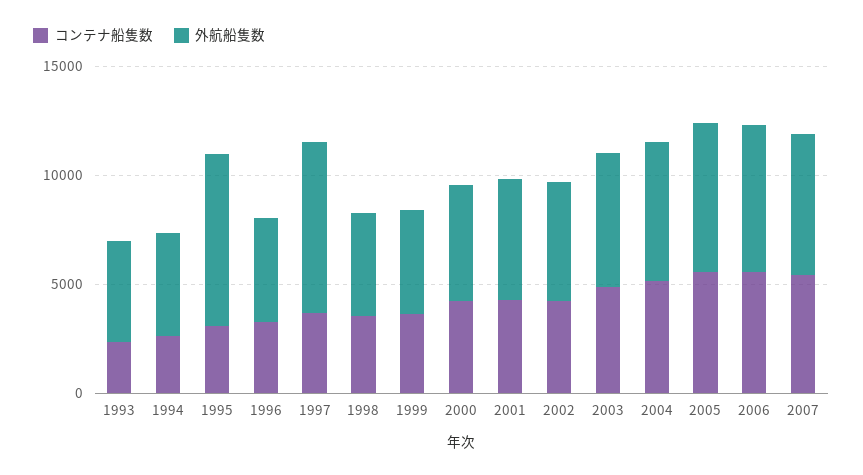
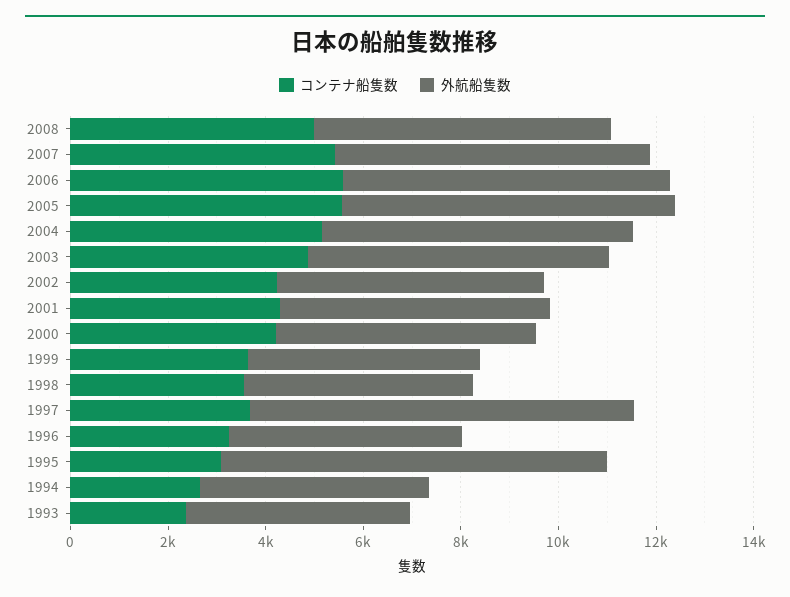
コンテナ船隻数, 2008: none -> 5000
外航船隻数, 2008: none -> 6000

